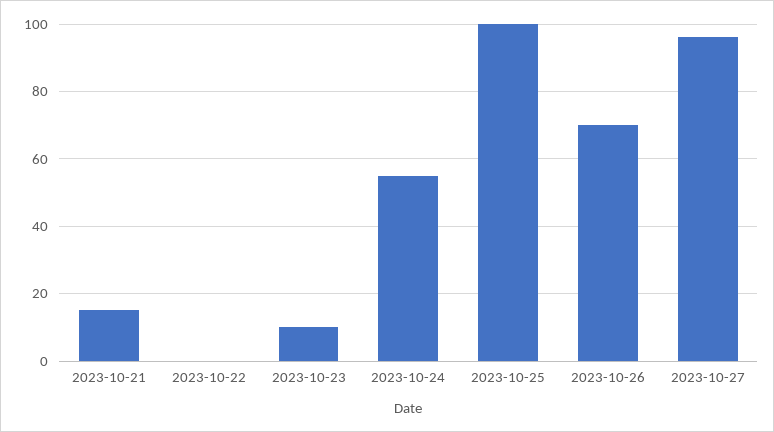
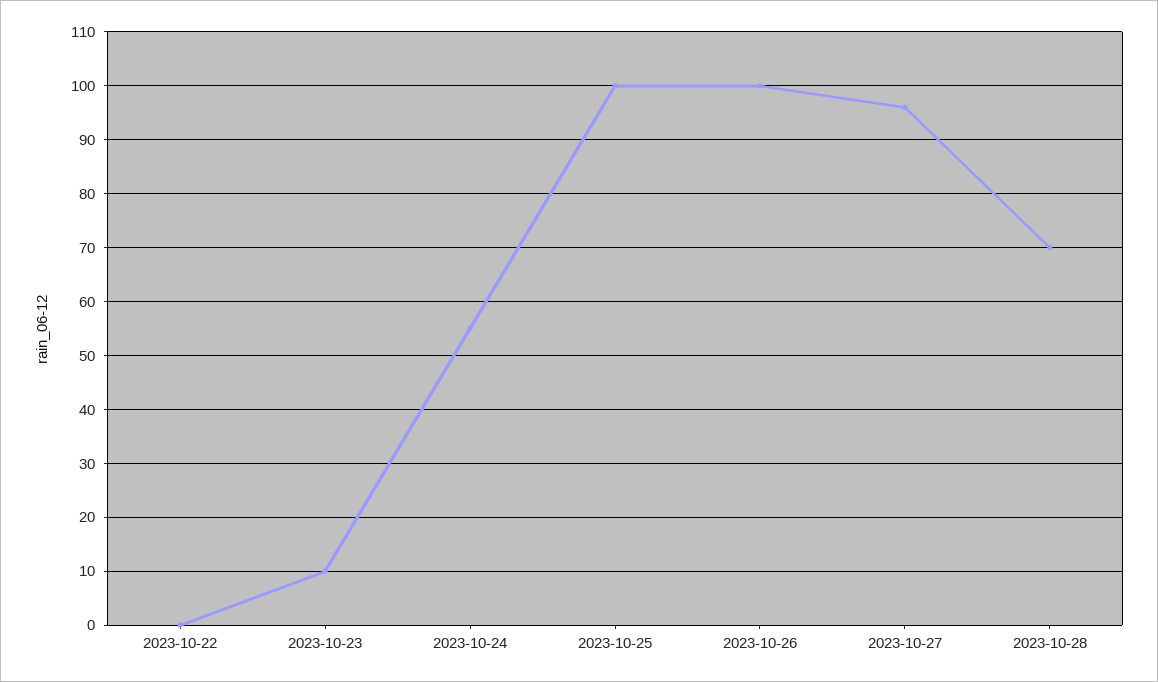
2023-10-21: 15 -> none
2023-10-26: 70 -> 100
2023-10-28: none -> 70

